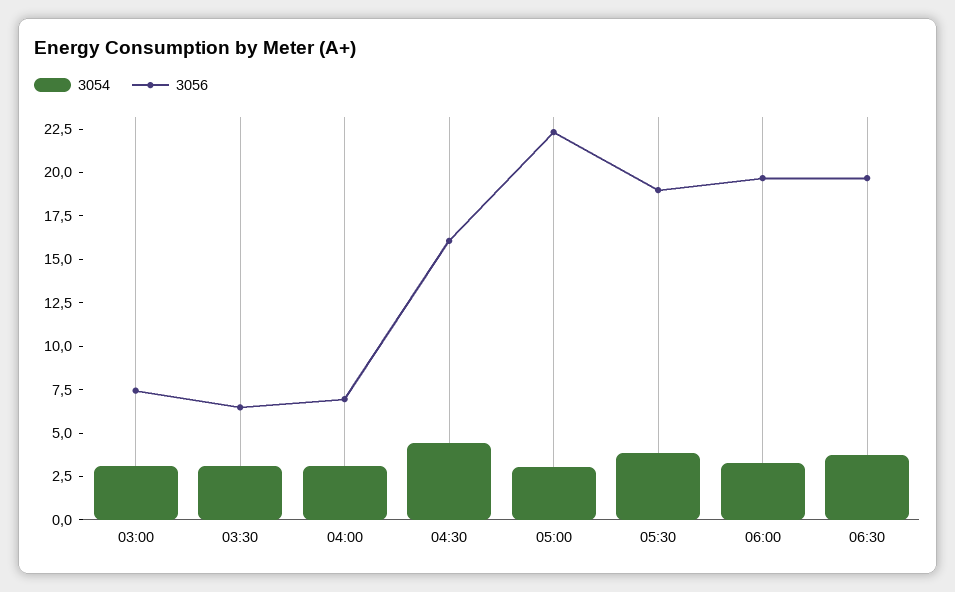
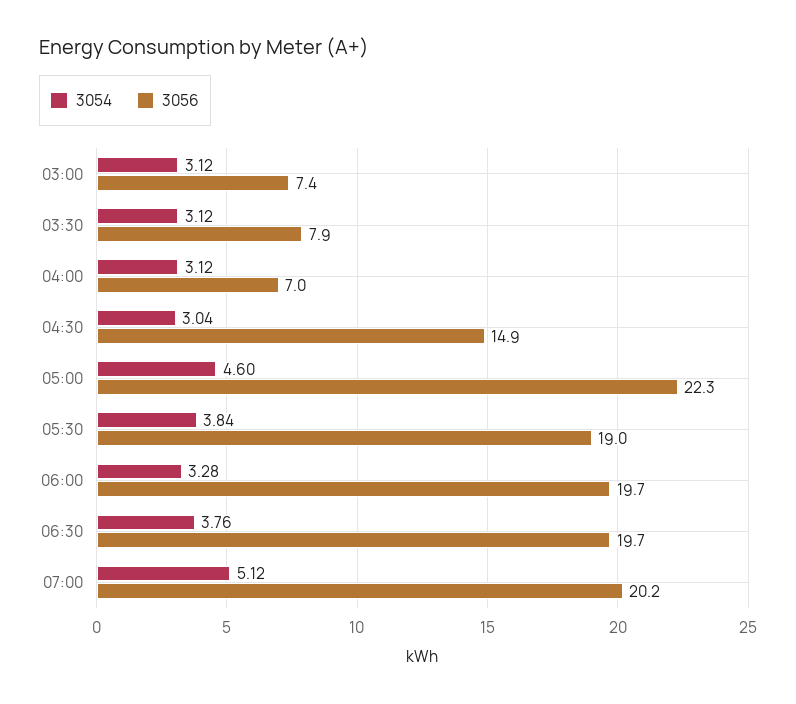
3056, 03:30: 6.5 -> 7.9
3054, 04:30: 4.5 -> 3.04
3056, 04:30: 16 -> 14.9
3054, 05:00: 3 -> 4.6
3054, 07:00: none -> 5.12
3056, 07:00: none -> 20.2

